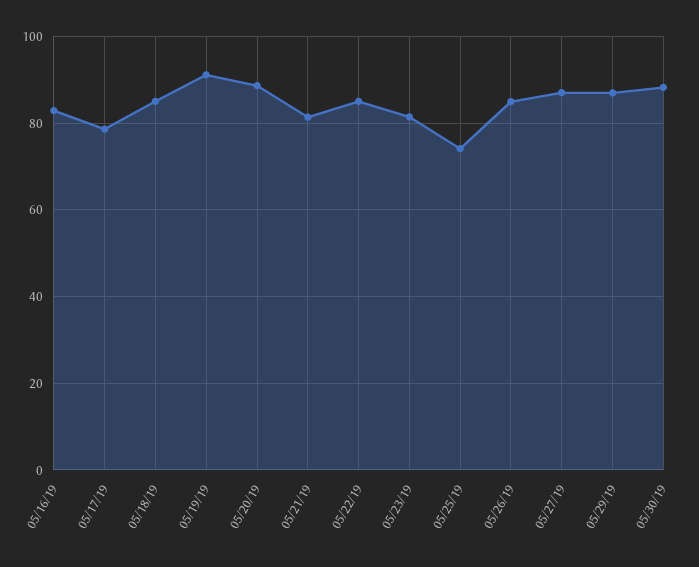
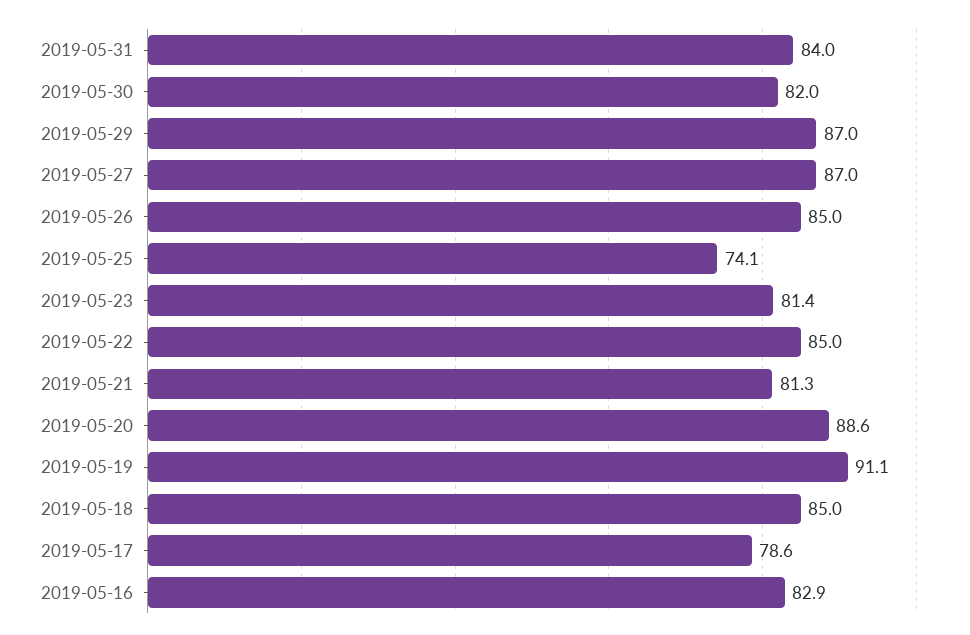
05/30/19: 88 -> 82
2019-05-31: none -> 84

